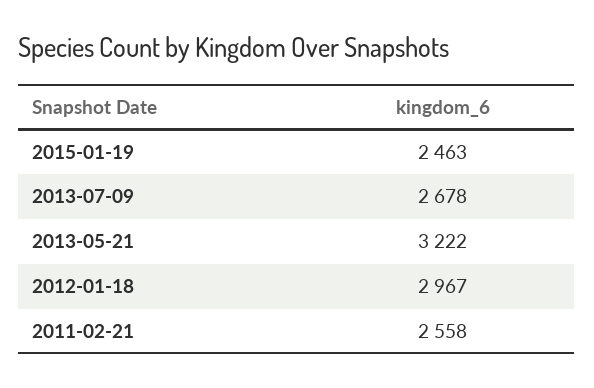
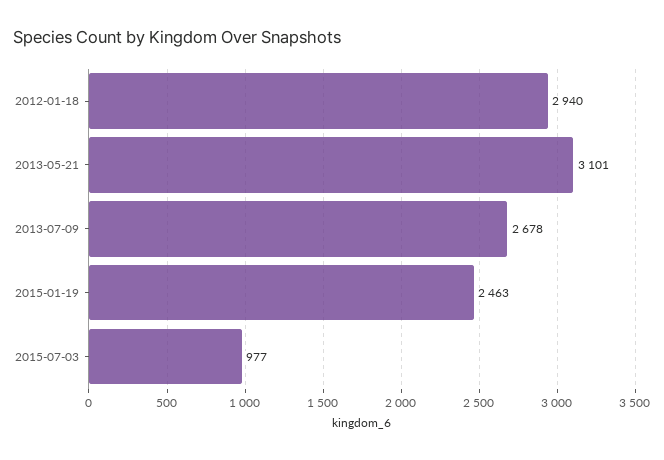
2013-05-21: 3222 -> 3101
2012-01-18: 2967 -> 2940
2011-02-21: 2558 -> none
2015-07-03: none -> 977

